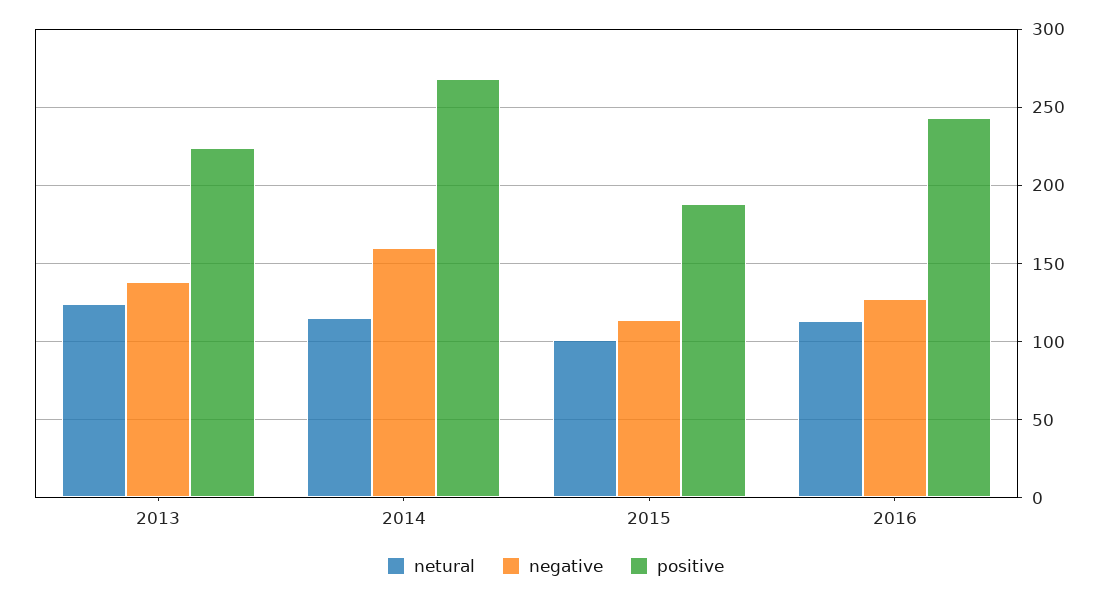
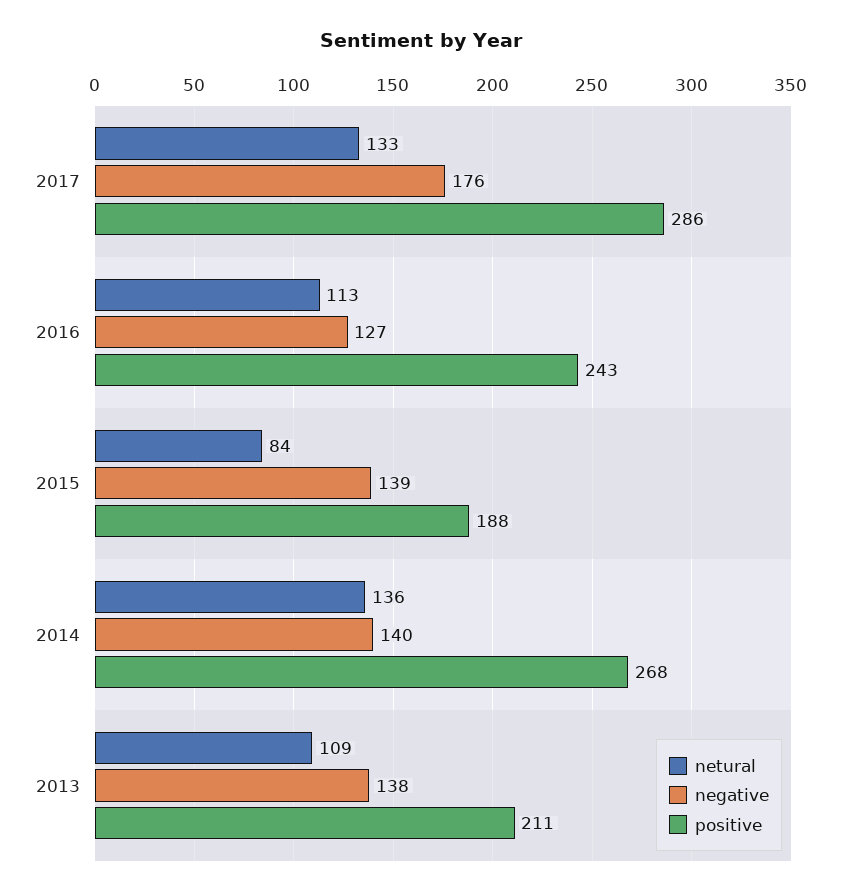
netural, 2013: 125 -> 109
positive, 2013: 225 -> 211
netural, 2014: 115 -> 136
negative, 2014: 160 -> 140
netural, 2015: 100 -> 84
negative, 2015: 115 -> 139
netural, 2017: none -> 133
negative, 2017: none -> 176
positive, 2017: none -> 286

